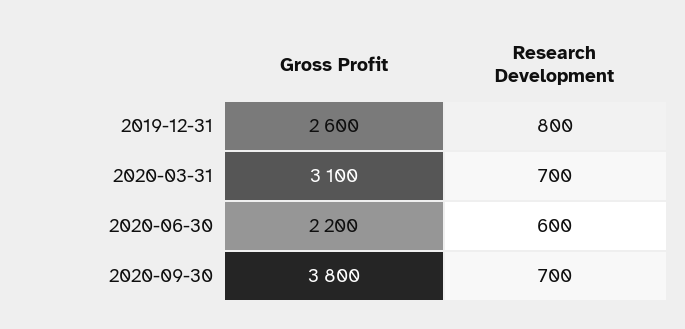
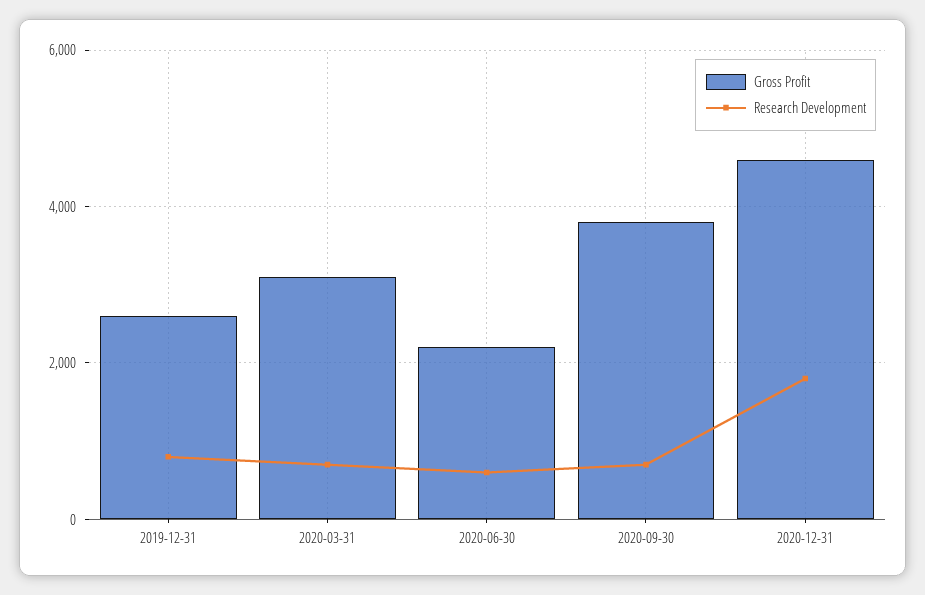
Gross Profit, 2020-12-31: none -> 4600
Research Development, 2020-12-31: none -> 1800

